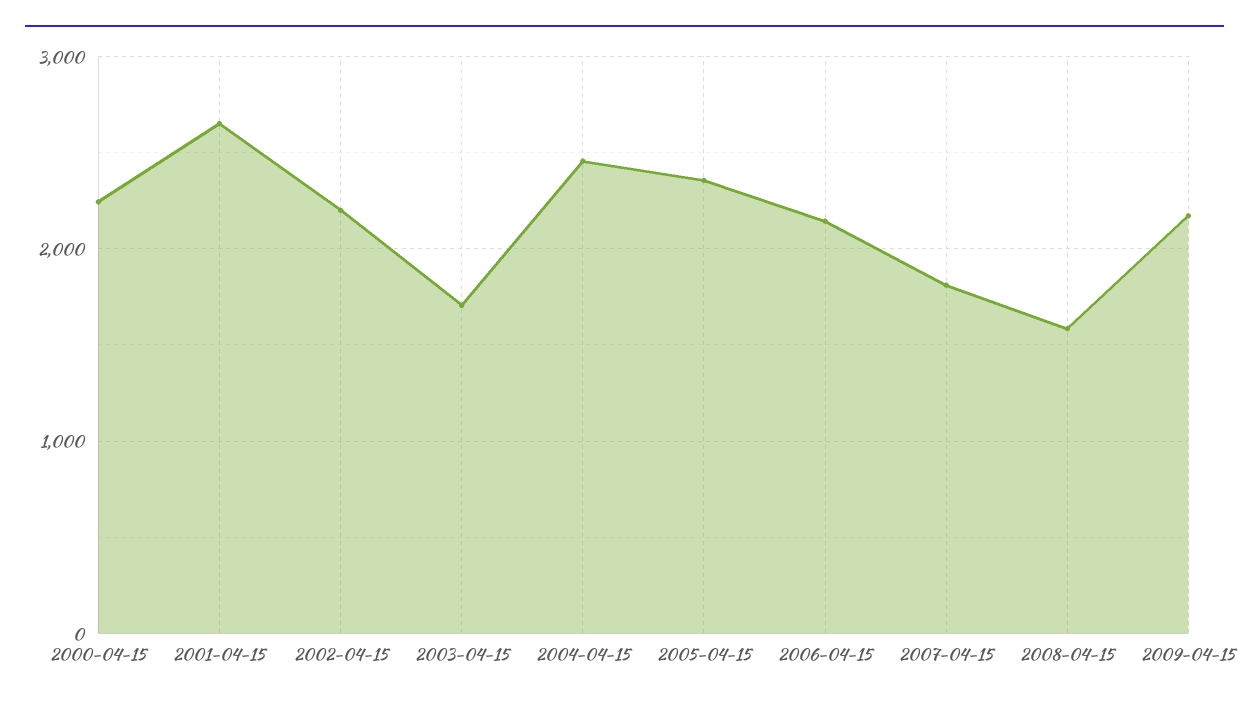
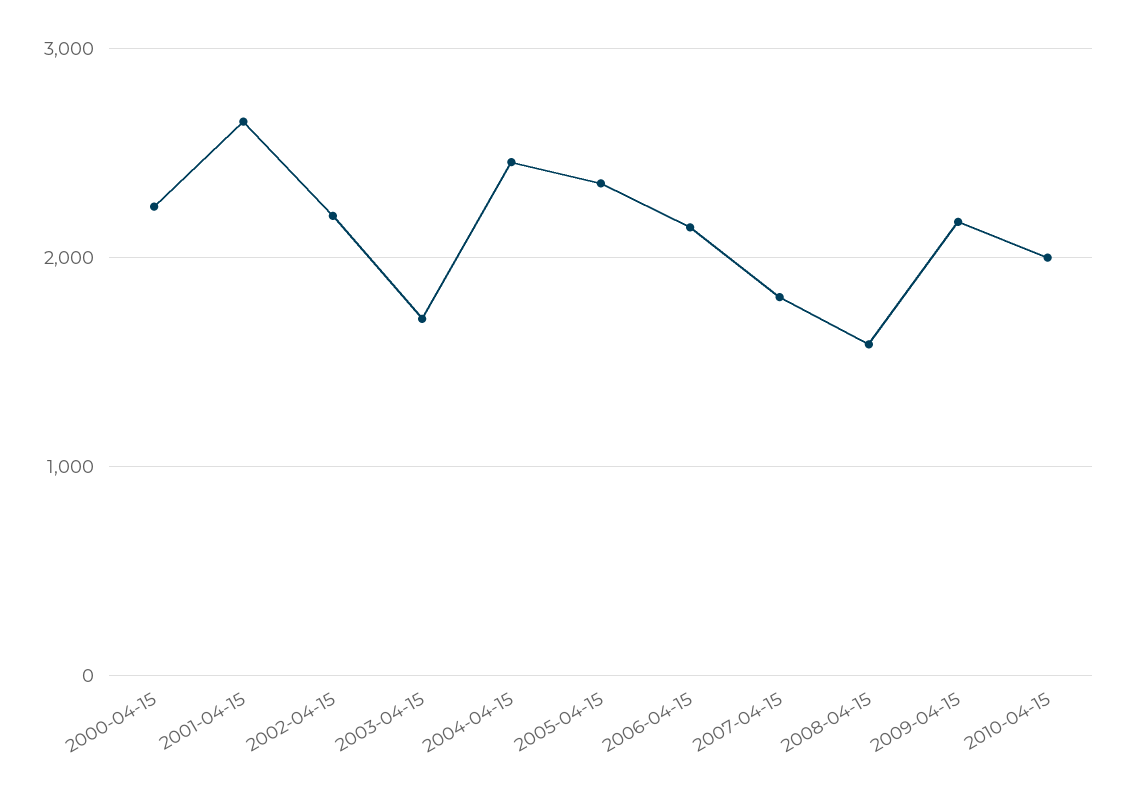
2010-04-15: none -> 2000

